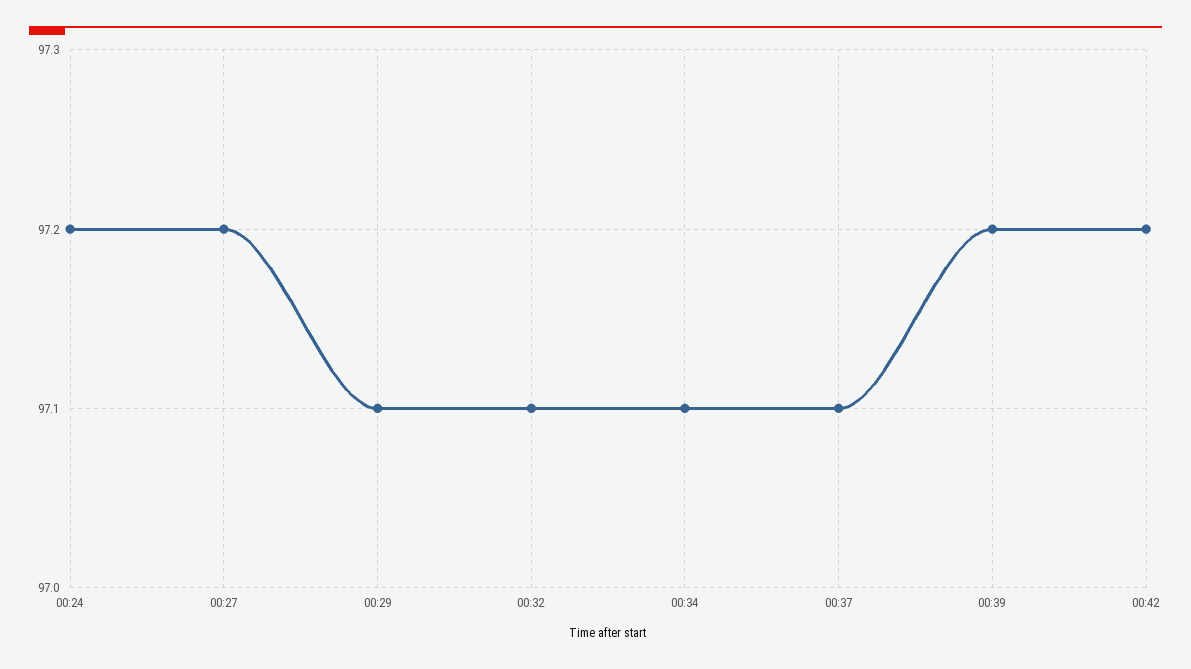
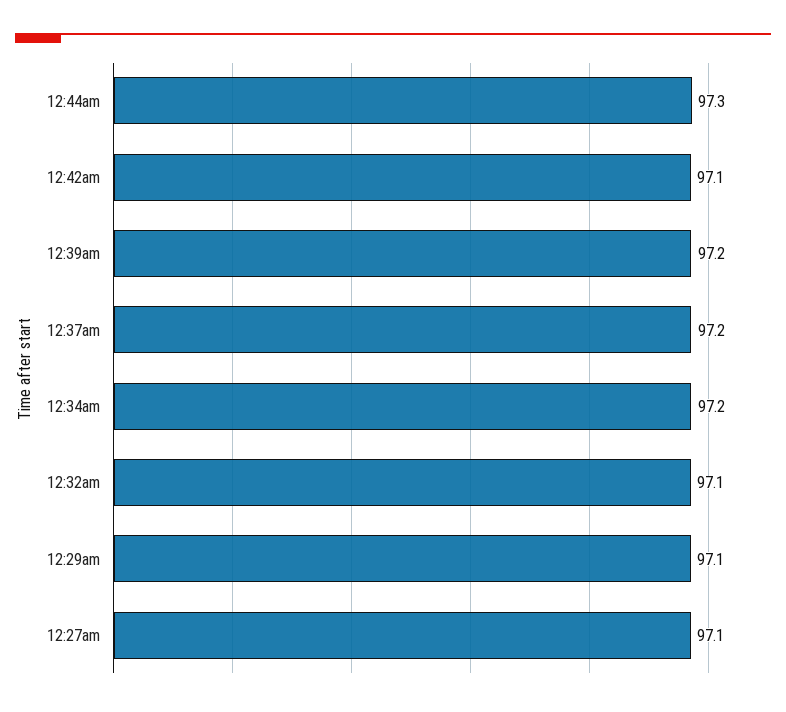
00:24: 97.2 -> none
00:27: 97.2 -> 97.1
00:34: 97.1 -> 97.2
00:37: 97.1 -> 97.2
00:42: 97.2 -> 97.1
12:44am: none -> 97.3

